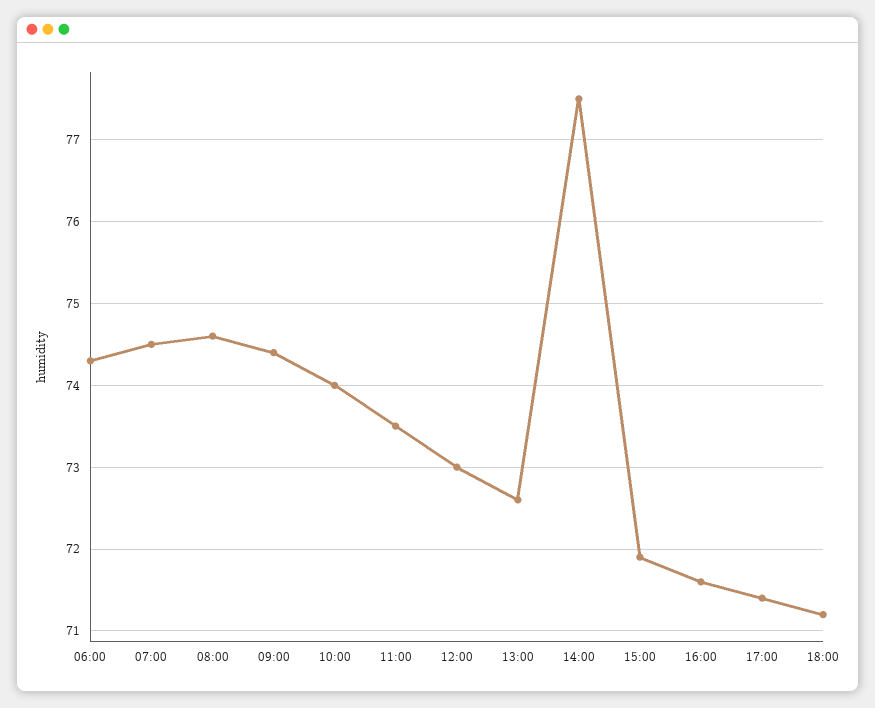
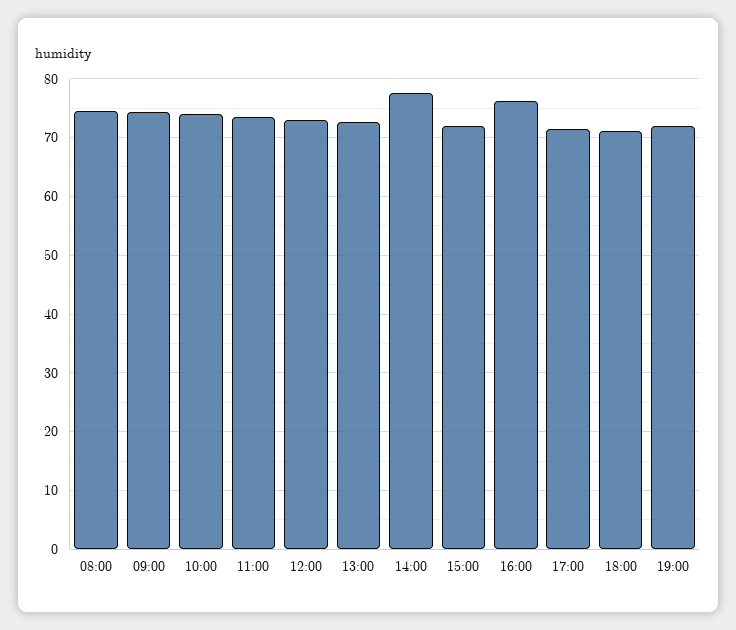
06:00: 74.3 -> none
07:00: 74.5 -> none
16:00: 71.6 -> 76
19:00: none -> 72

